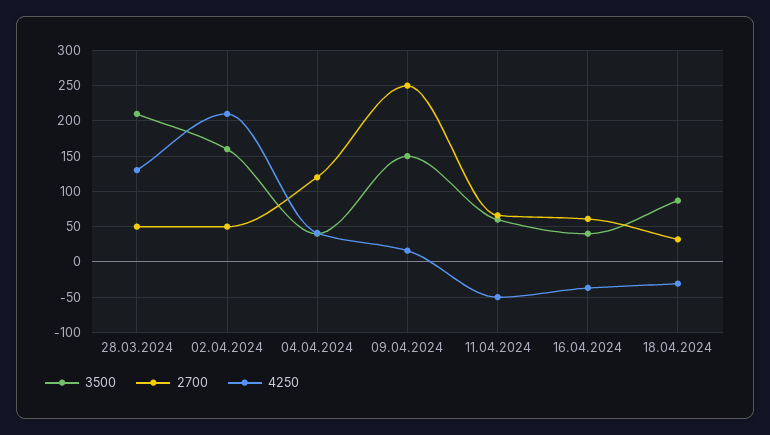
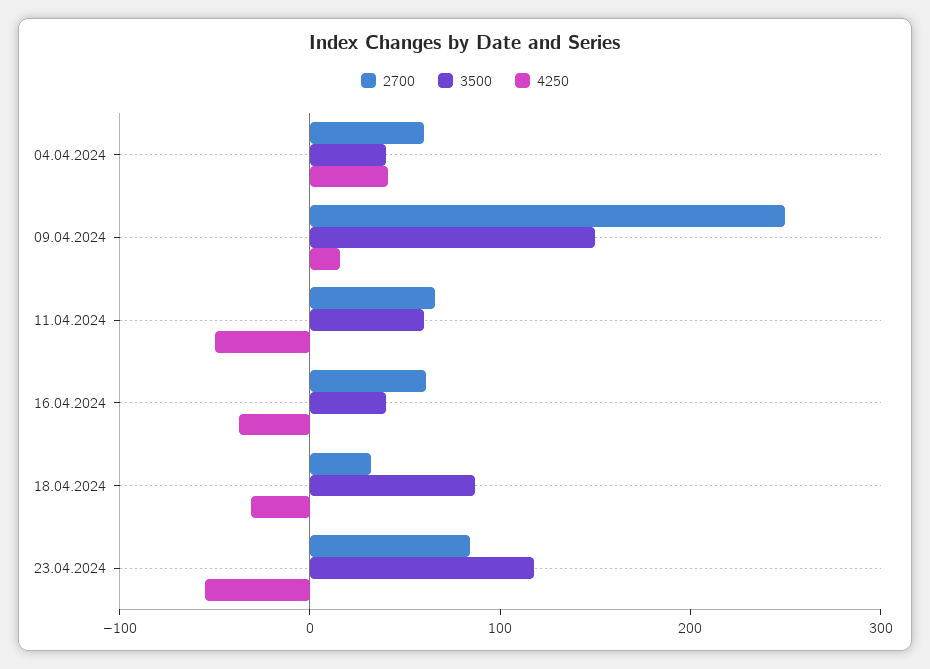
3500, 28.03.2024: 210 -> none
2700, 28.03.2024: 50 -> none
4250, 28.03.2024: 130 -> none
3500, 02.04.2024: 160 -> none
2700, 02.04.2024: 50 -> none
4250, 02.04.2024: 210 -> none
2700, 04.04.2024: 120 -> 60
2700, 23.04.2024: none -> 80
3500, 23.04.2024: none -> 120
4250, 23.04.2024: none -> -60

